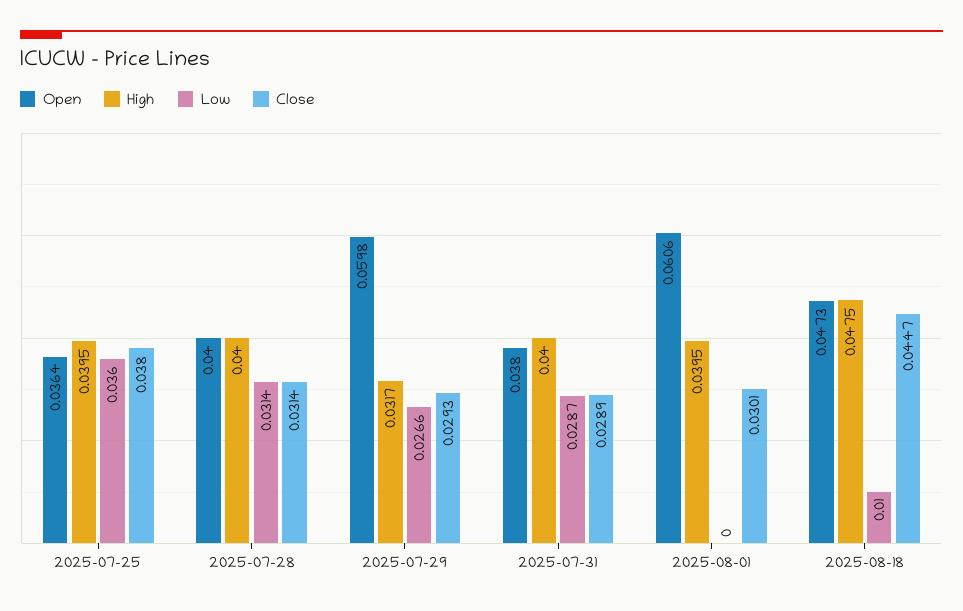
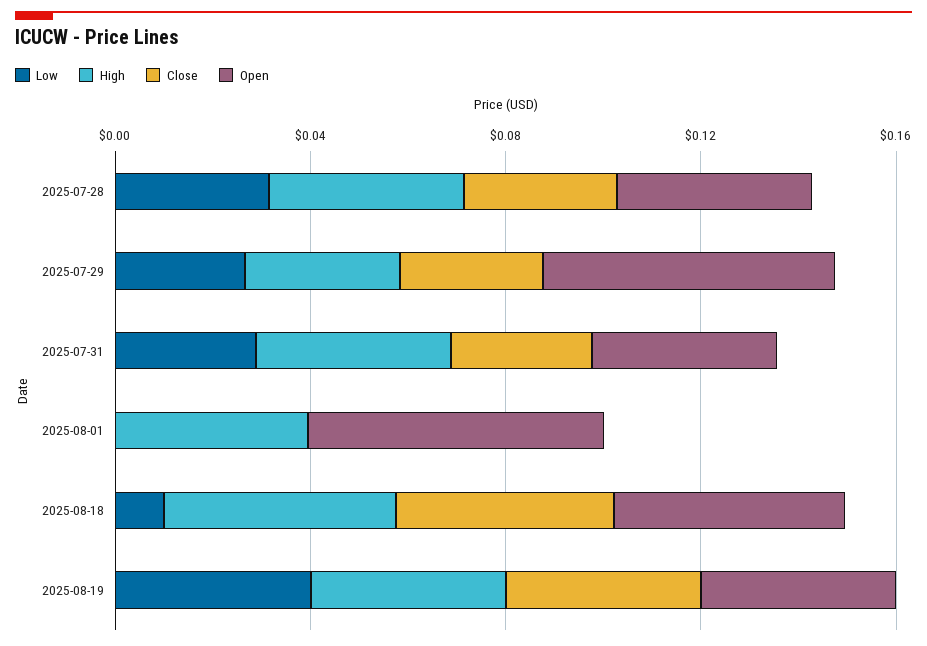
Open, 2025-07-25: 0.0364 -> none
High, 2025-07-25: 0.0395 -> none
Low, 2025-07-25: 0.036 -> none
Close, 2025-07-25: 0.038 -> none
Close, 2025-08-01: 0.0301 -> 0
Low, 2025-08-19: none -> 0.04
High, 2025-08-19: none -> 0.04
Close, 2025-08-19: none -> 0.04
Open, 2025-08-19: none -> 0.04

